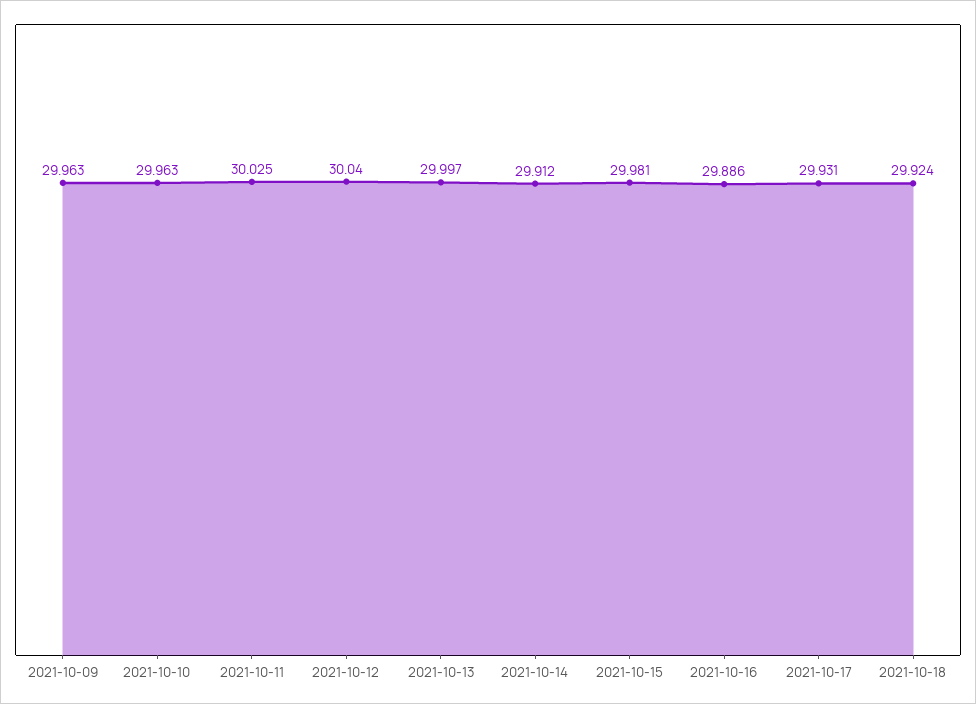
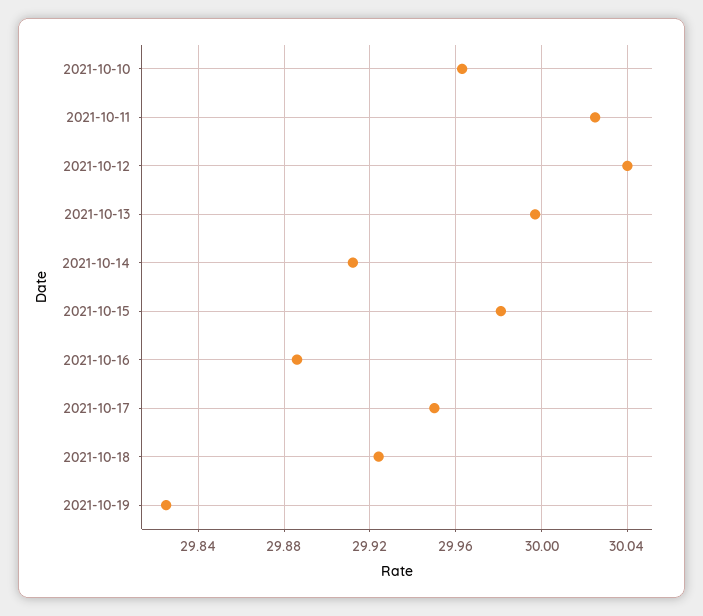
2021-10-09: 29.963 -> none
2021-10-17: 29.931 -> 29.95
2021-10-19: none -> 29.825

